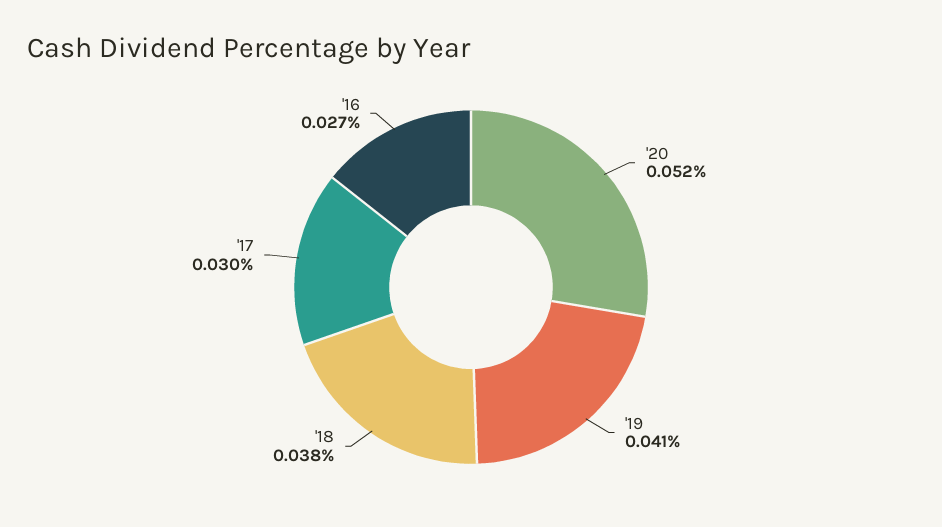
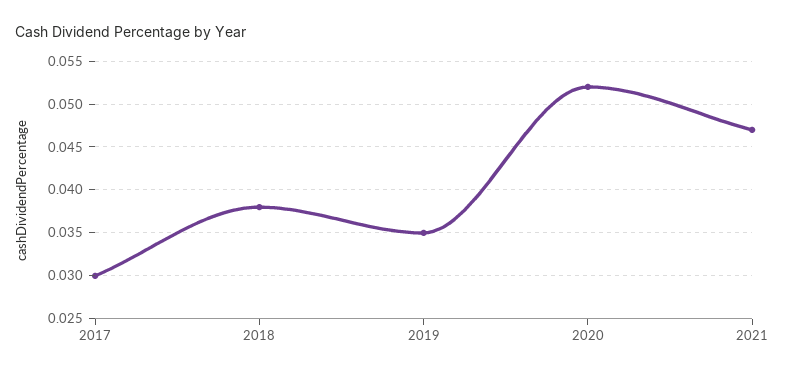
'19: 0.041 -> 0.035
'16: 0.027 -> none
2021: none -> 0.047

